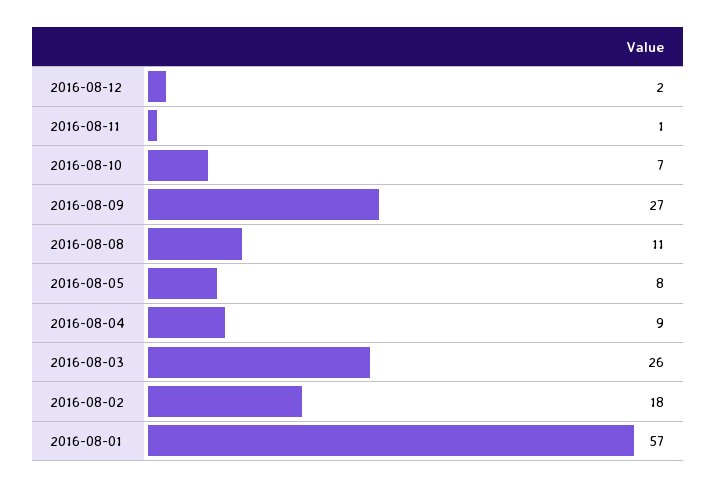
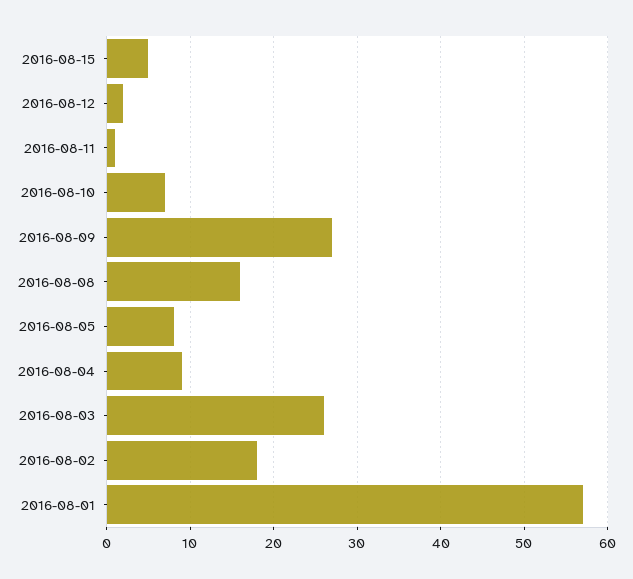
2016-08-08: 11 -> 16
2016-08-15: none -> 5

